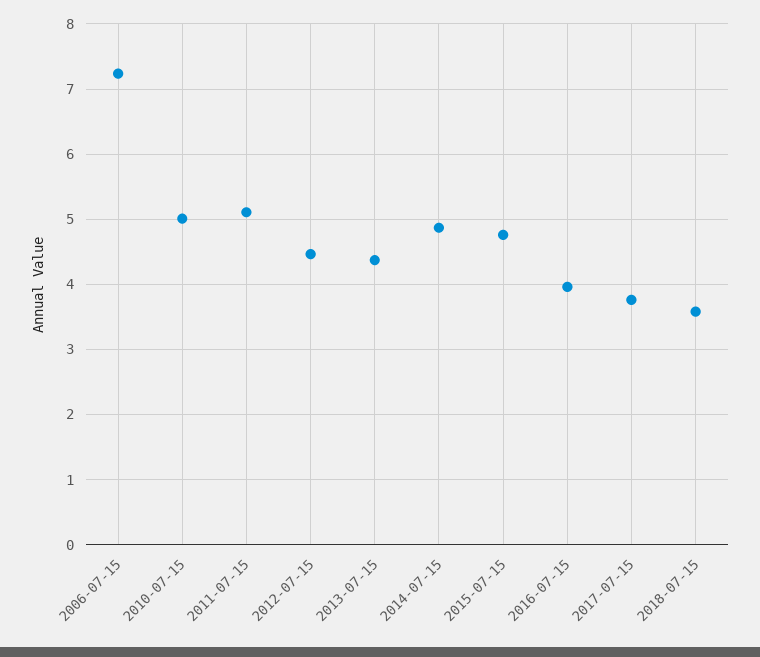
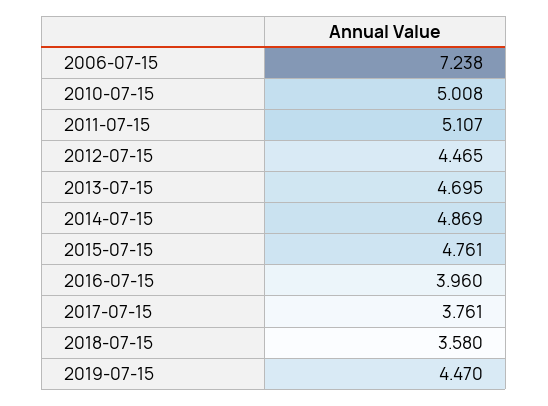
2013-07-15: 4.4 -> 4.695
2019-07-15: none -> 4.47

